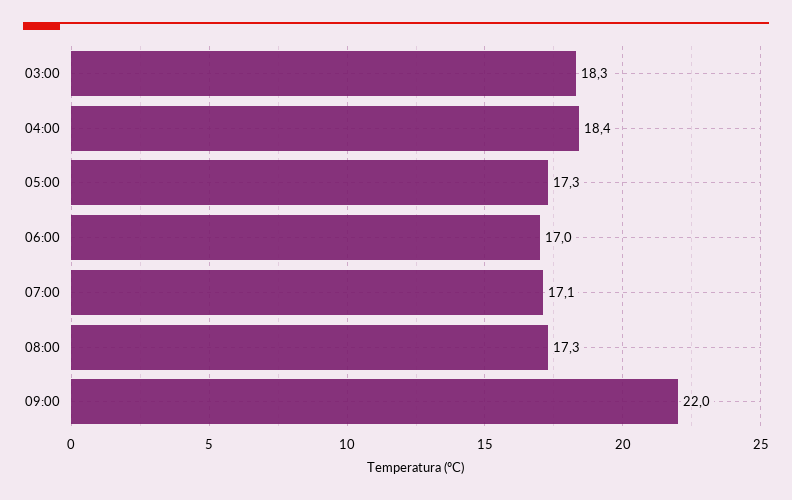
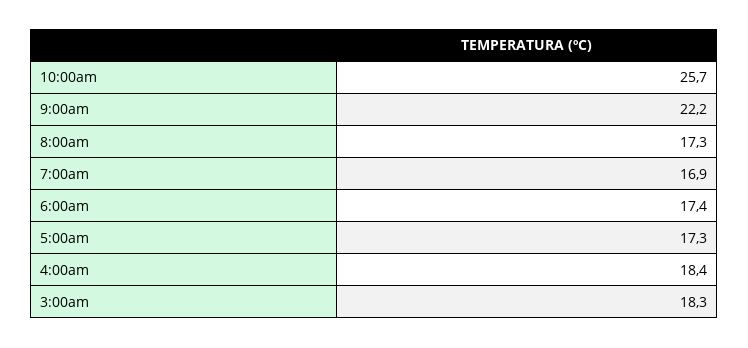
06:00: 17 -> 17.4
07:00: 17.1 -> 16.9
09:00: 22 -> 22.2
10:00am: none -> 25.7

